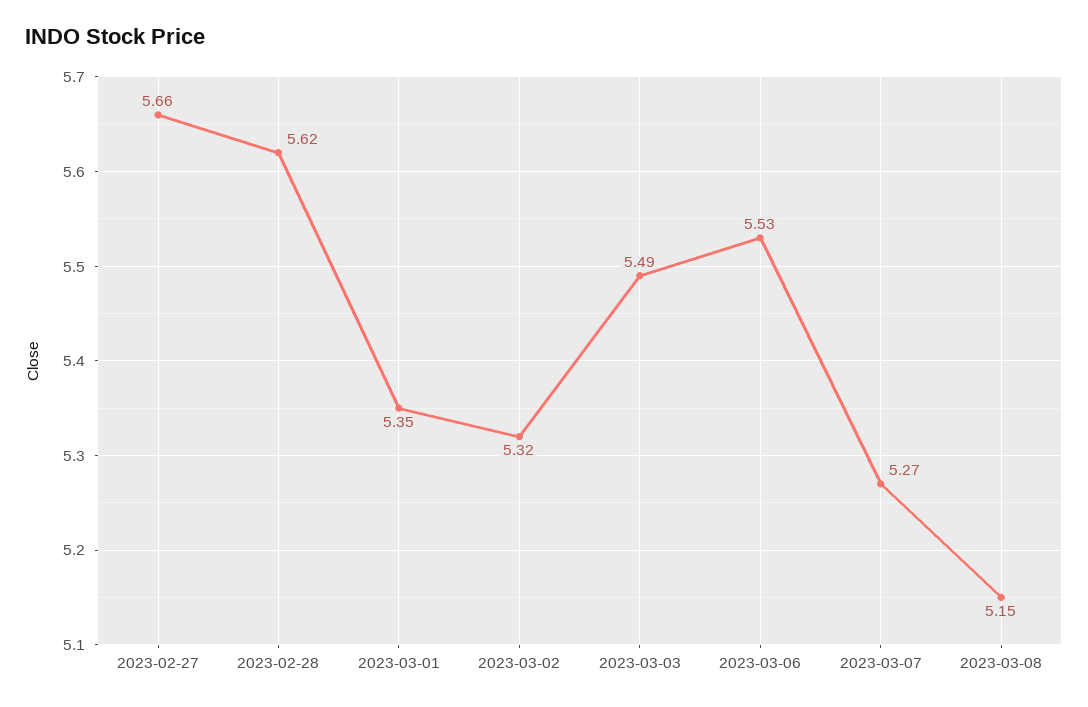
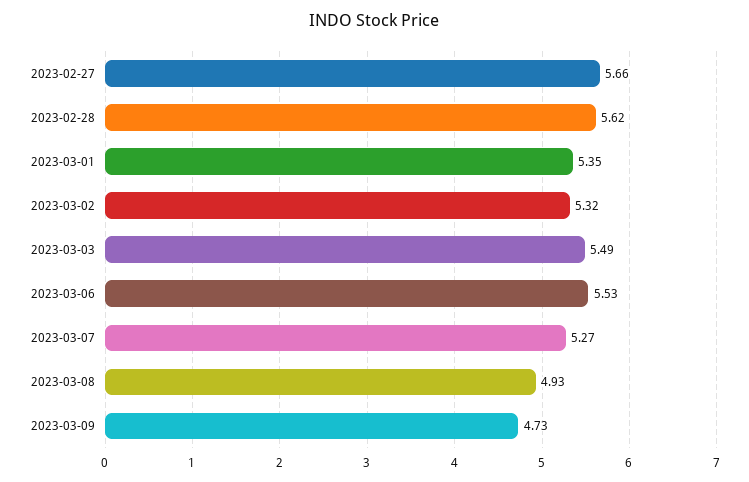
2023-03-08: 5.15 -> 4.93
2023-03-09: none -> 4.73

